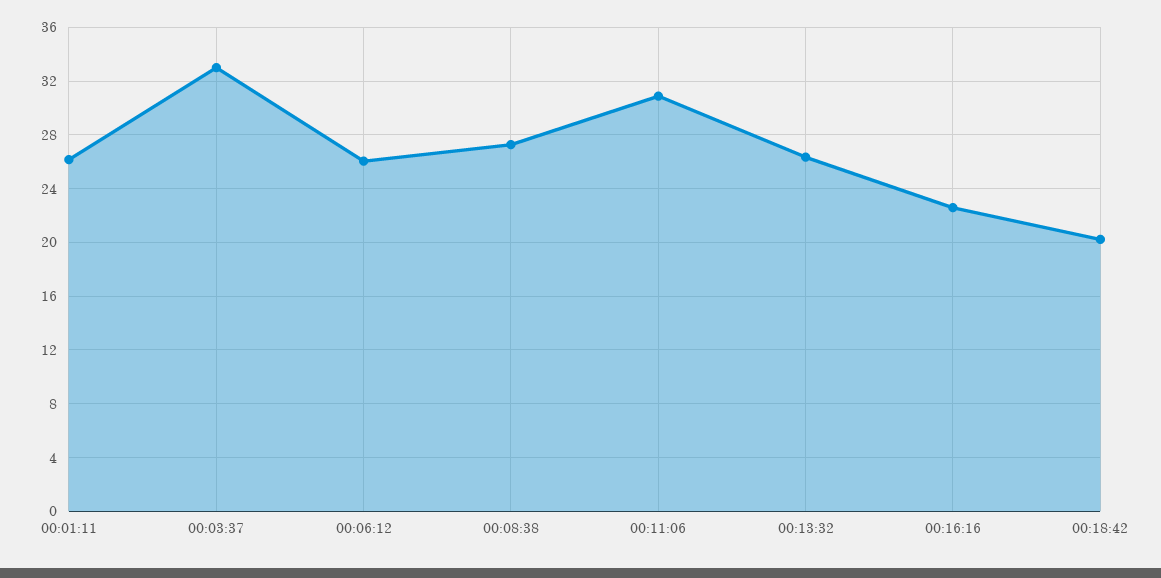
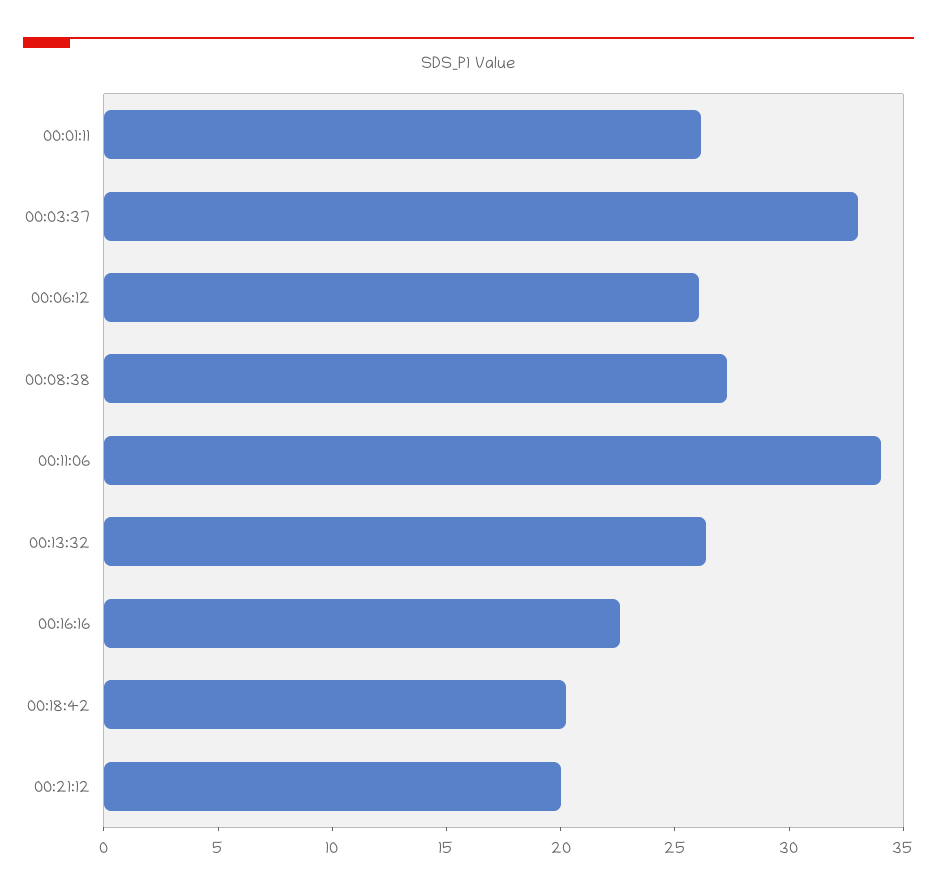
00:11:06: 31 -> 34
00:21:12: none -> 20

